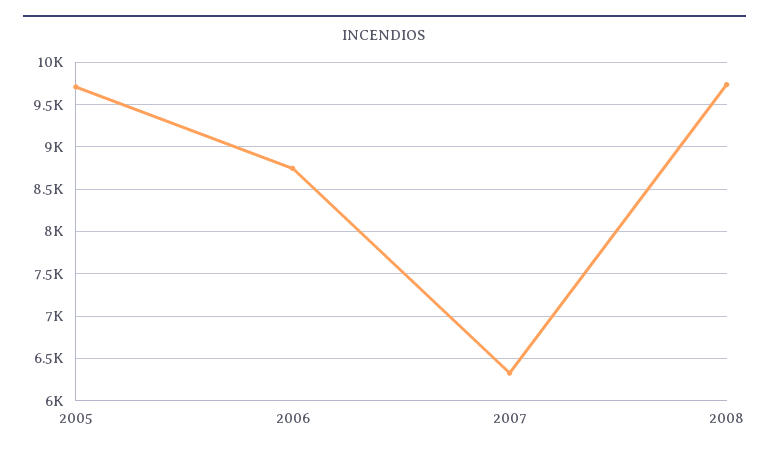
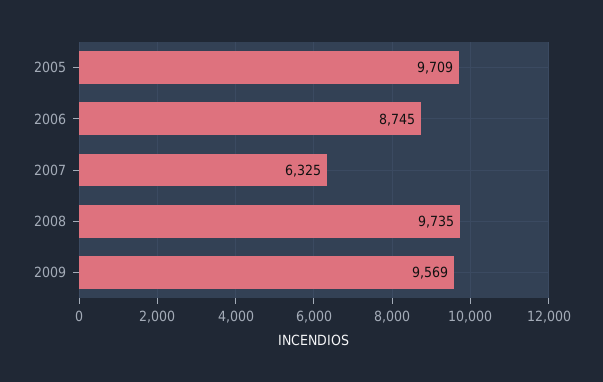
2009: none -> 9569

